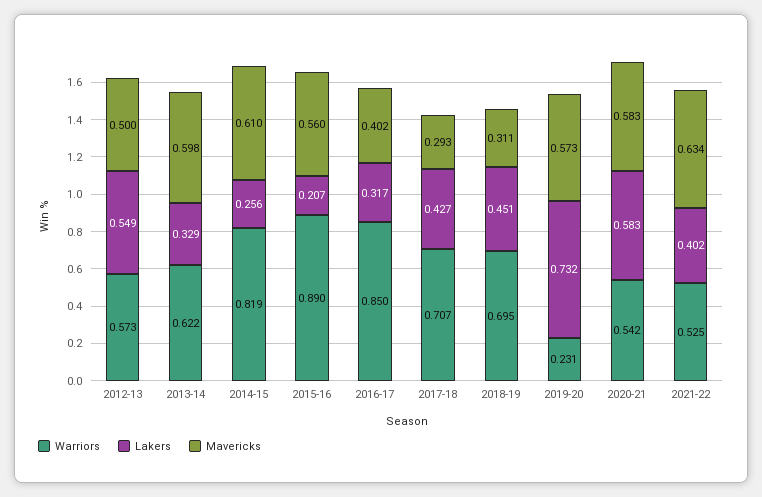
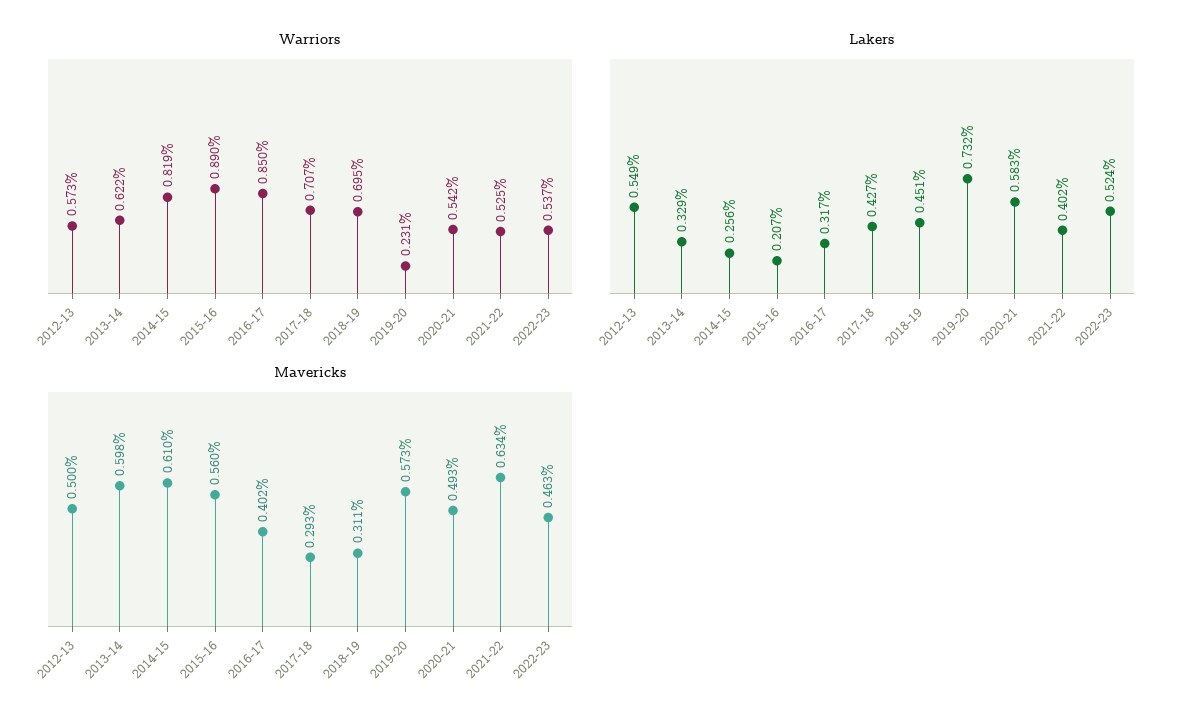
Mavericks, 2020-21: 0.583 -> 0.493
Warriors, 2022-23: none -> 0.537
Lakers, 2022-23: none -> 0.524
Mavericks, 2022-23: none -> 0.463

